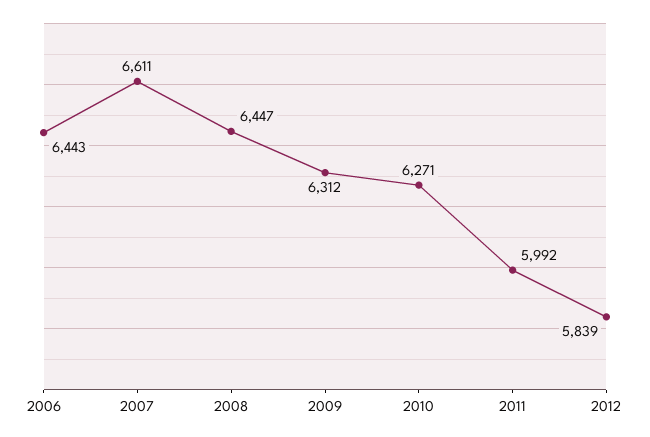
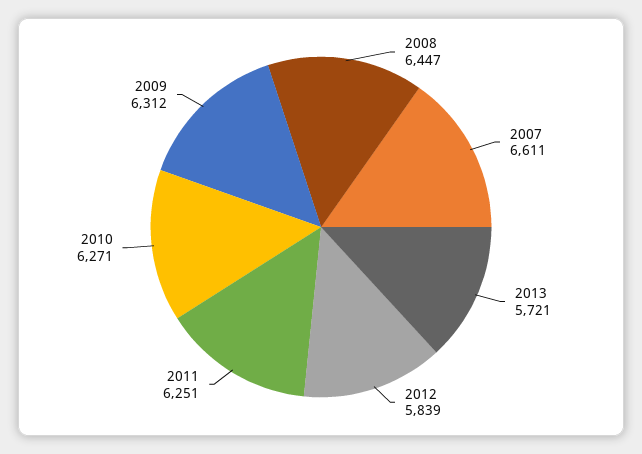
2006: 6443 -> none
2011: 5992 -> 6251
2013: none -> 5721

